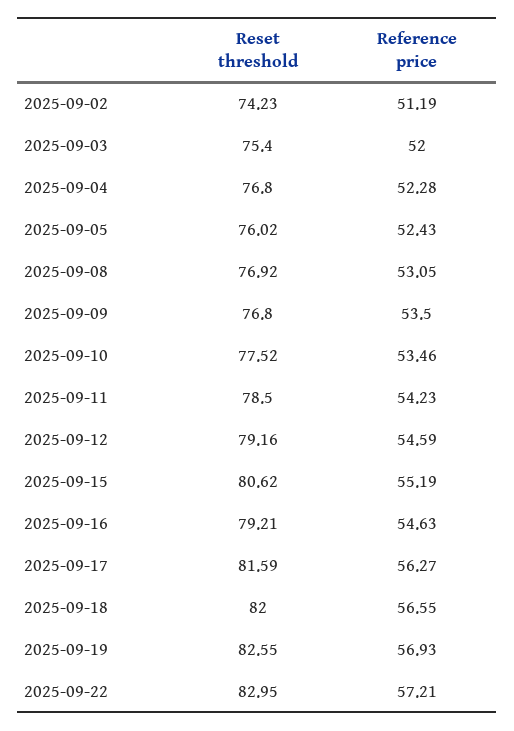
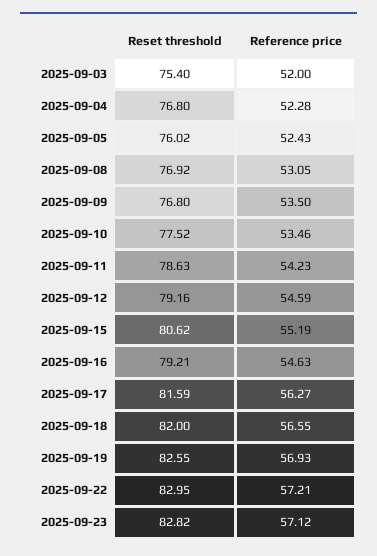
Reset threshold, 2025-09-02: 74.23 -> none
Reference price, 2025-09-02: 51.19 -> none
Reset threshold, 2025-09-11: 78.5 -> 78.63
Reset threshold, 2025-09-23: none -> 82.82
Reference price, 2025-09-23: none -> 57.12

